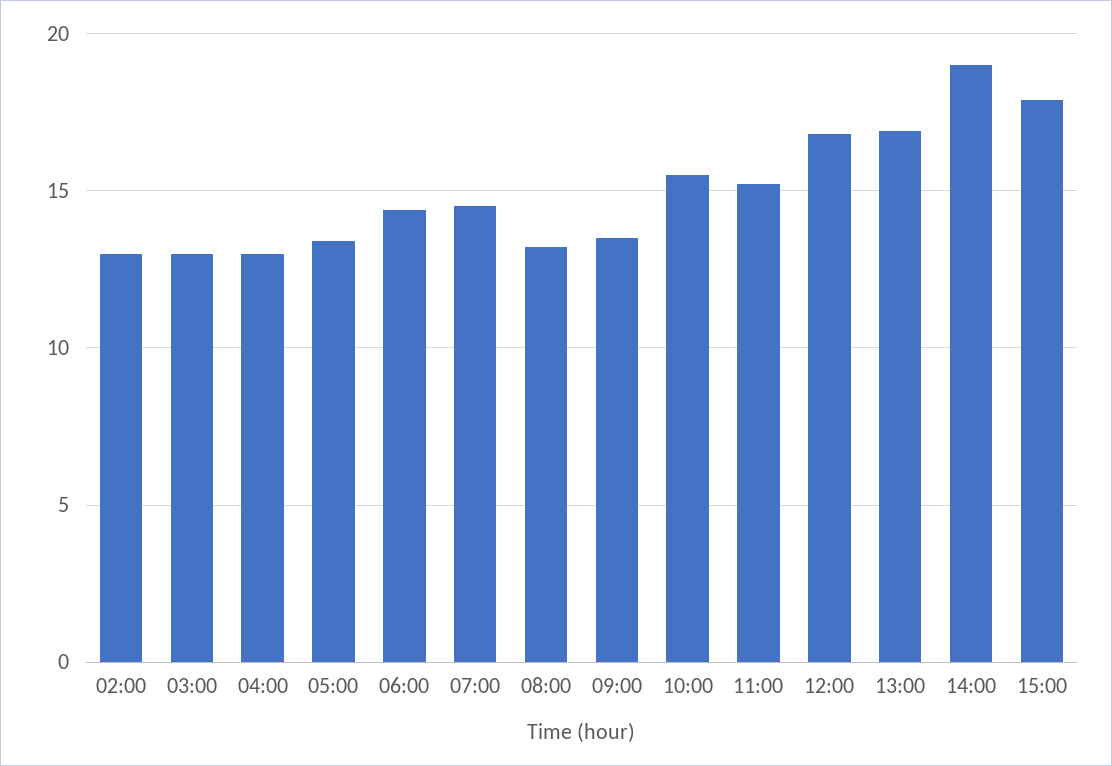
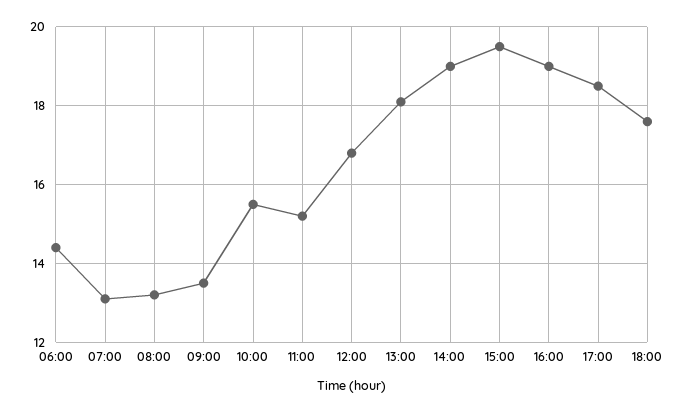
02:00: 13 -> none
03:00: 13 -> none
04:00: 13 -> none
05:00: 13.5 -> none
07:00: 14.5 -> 13
13:00: 17 -> 18
15:00: 18 -> 19.5
16:00: none -> 19
17:00: none -> 18.5
18:00: none -> 17.5

